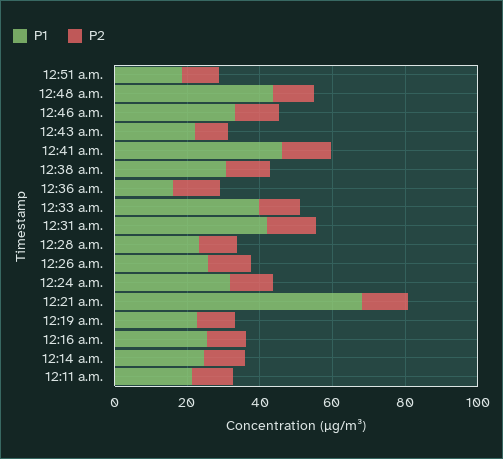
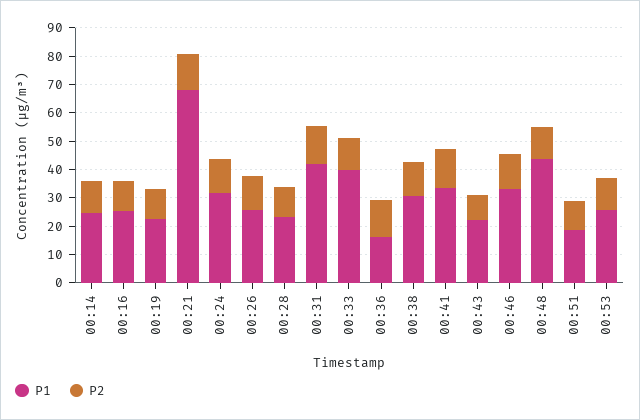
P1, 12:41 a.m.: 45 -> 35
P1, 12:11 a.m.: 20 -> none
P2, 12:11 a.m.: 10 -> none
P1, 00:53: none -> 25
P2, 00:53: none -> 10

